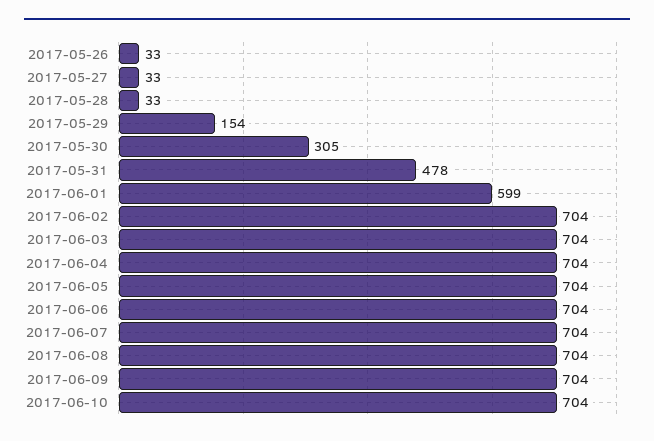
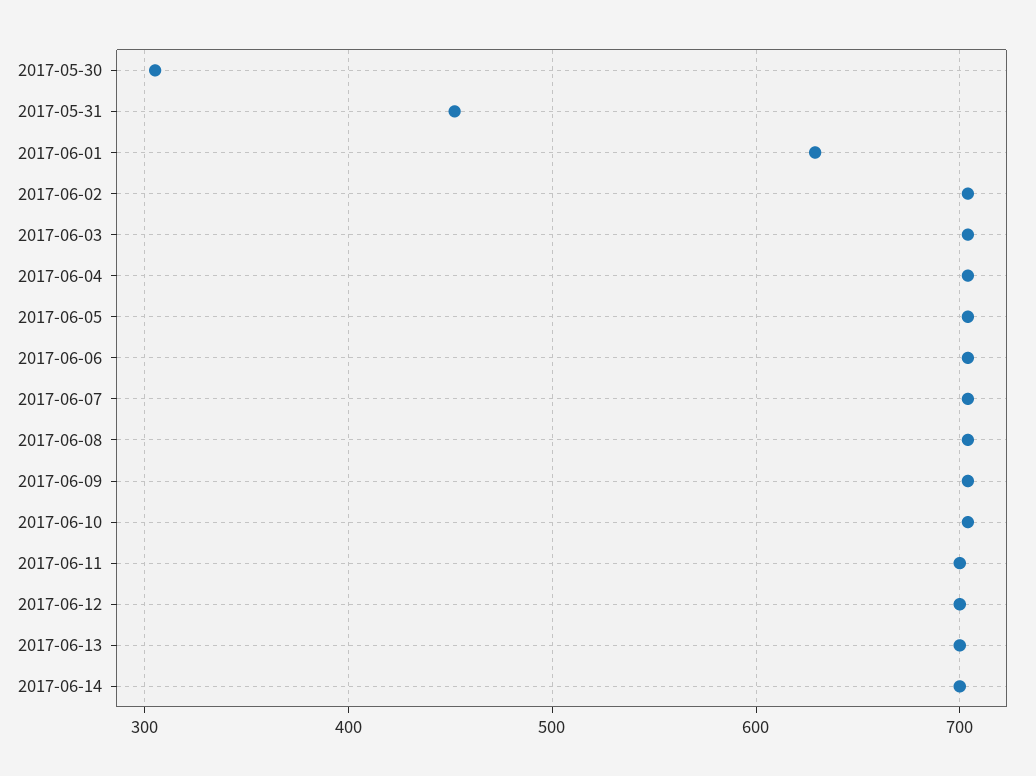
2017-05-26: 33 -> none
2017-05-27: 33 -> none
2017-05-28: 33 -> none
2017-05-29: 154 -> none
2017-05-31: 478 -> 450
2017-06-01: 599 -> 630
2017-06-11: none -> 700
2017-06-12: none -> 700
2017-06-13: none -> 700
2017-06-14: none -> 700

